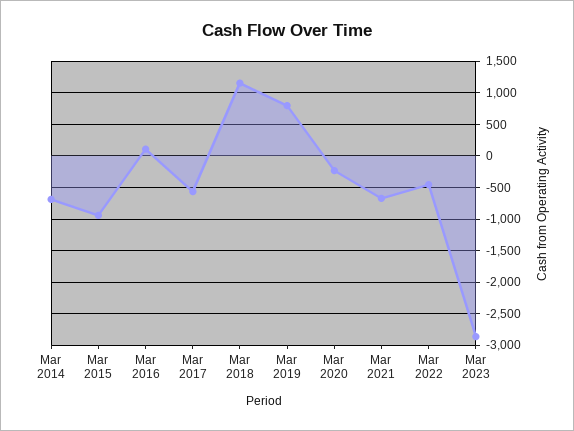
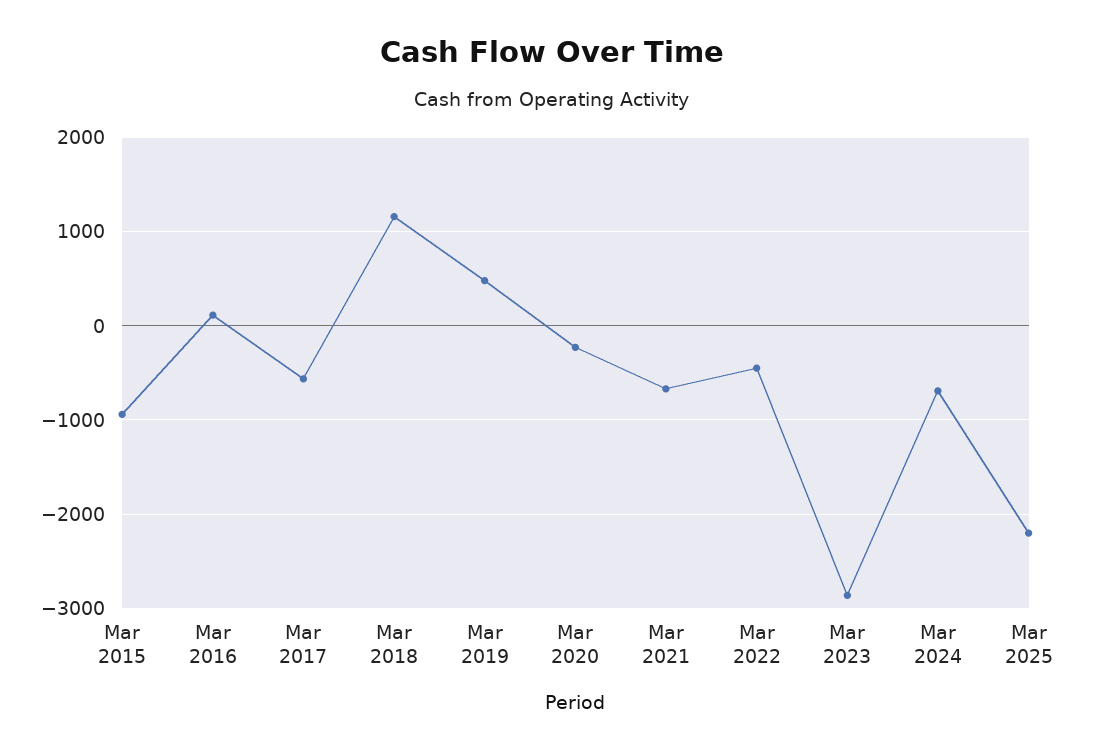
Mar 2014: -700 -> none
Mar 2019: 800 -> 500
Mar 2024: none -> -700
Mar 2025: none -> -2200

